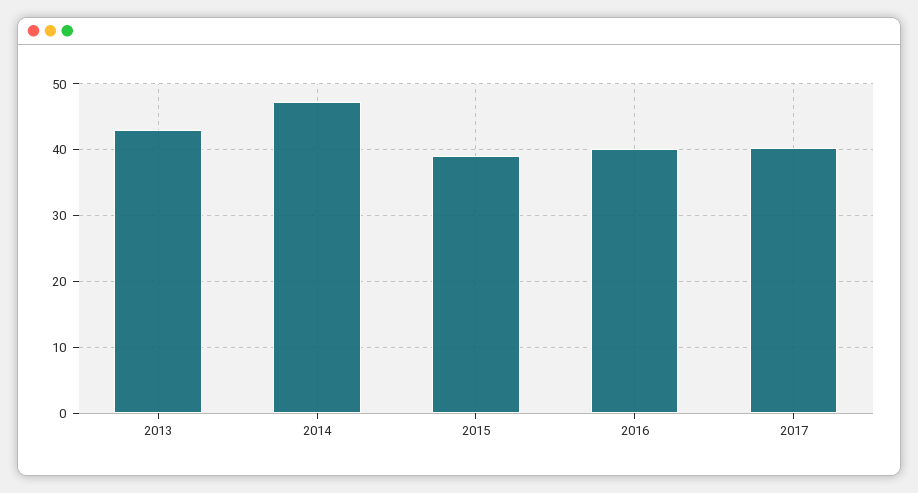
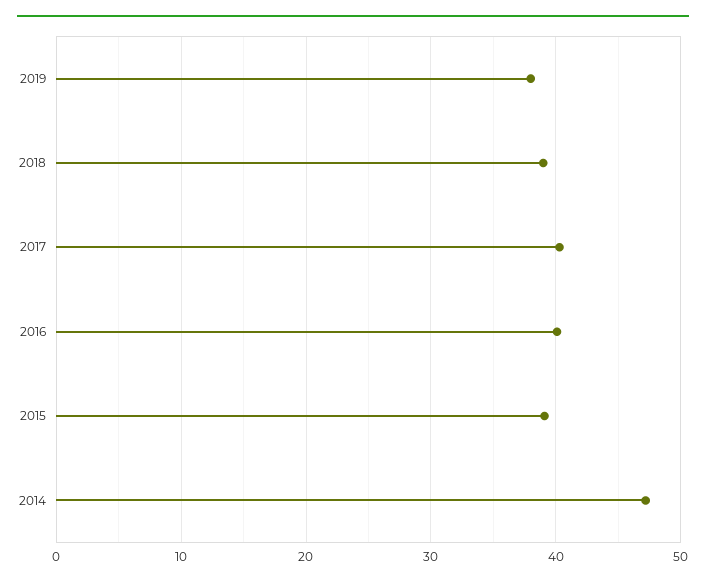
2013: 43 -> none
2019: none -> 38
2018: none -> 39

